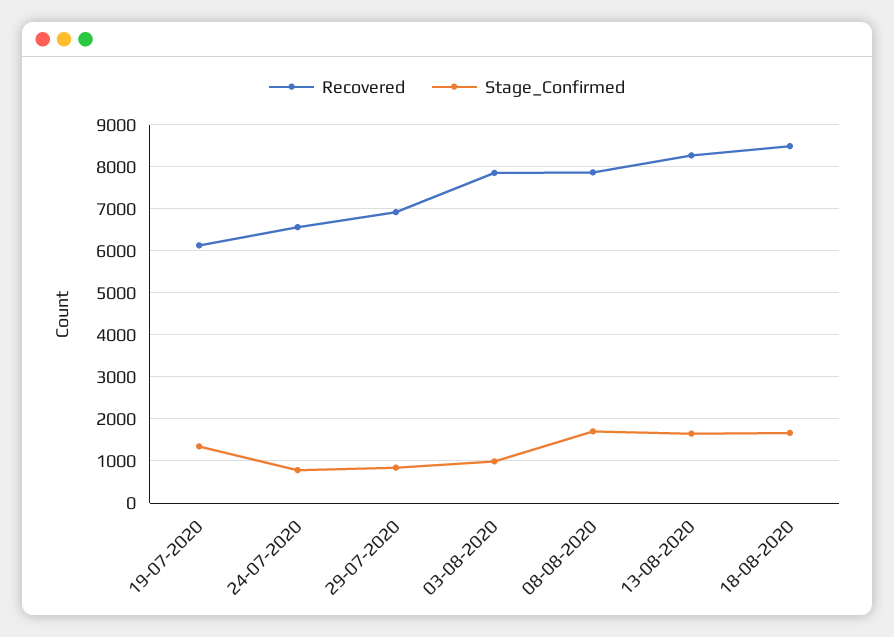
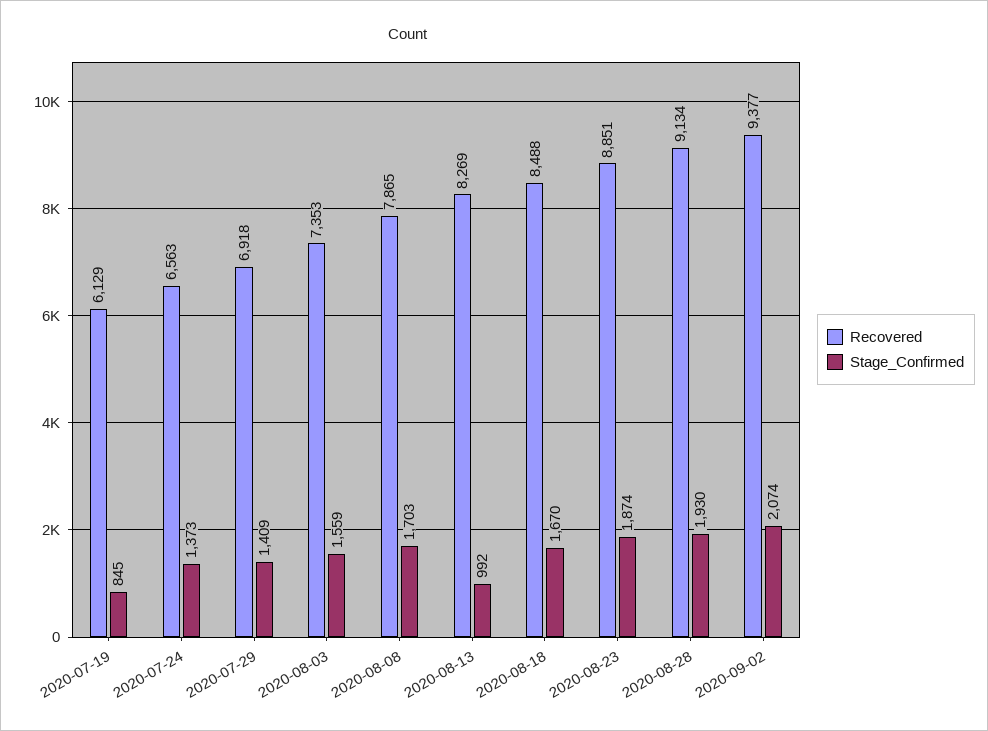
Stage_Confirmed, 19-07-2020: 1400 -> 845
Stage_Confirmed, 24-07-2020: 800 -> 1373
Stage_Confirmed, 29-07-2020: 800 -> 1409
Recovered, 03-08-2020: 7800 -> 7353
Stage_Confirmed, 03-08-2020: 1000 -> 1559
Stage_Confirmed, 13-08-2020: 1600 -> 992
Recovered, 2020-08-23: none -> 8851
Stage_Confirmed, 2020-08-23: none -> 1874
Recovered, 2020-08-28: none -> 9134
Stage_Confirmed, 2020-08-28: none -> 1930
Recovered, 2020-09-02: none -> 9377
Stage_Confirmed, 2020-09-02: none -> 2074

